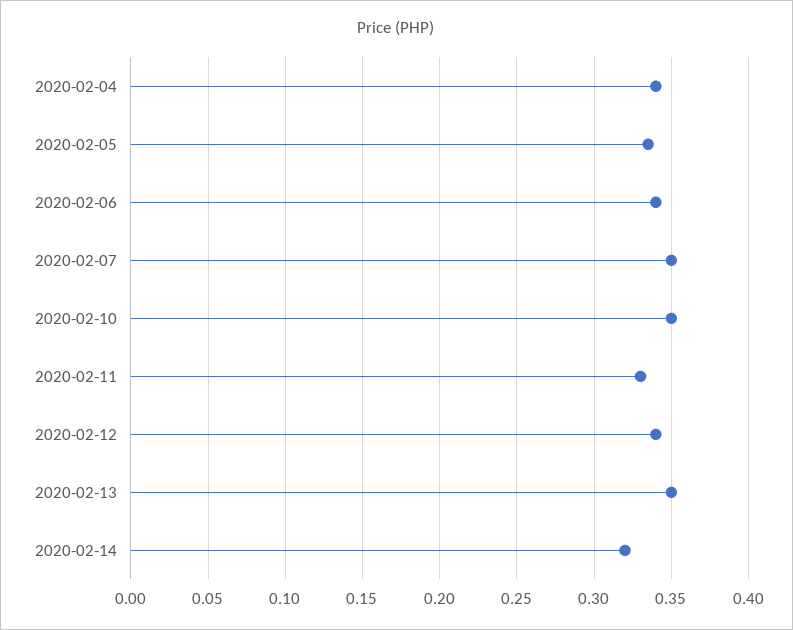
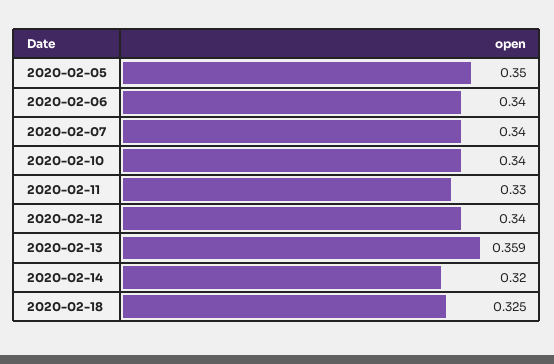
2020-02-04: 0.34 -> none
2020-02-05: 0.335 -> 0.35
2020-02-07: 0.35 -> 0.34
2020-02-10: 0.35 -> 0.34
2020-02-13: 0.35 -> 0.359
2020-02-18: none -> 0.325

